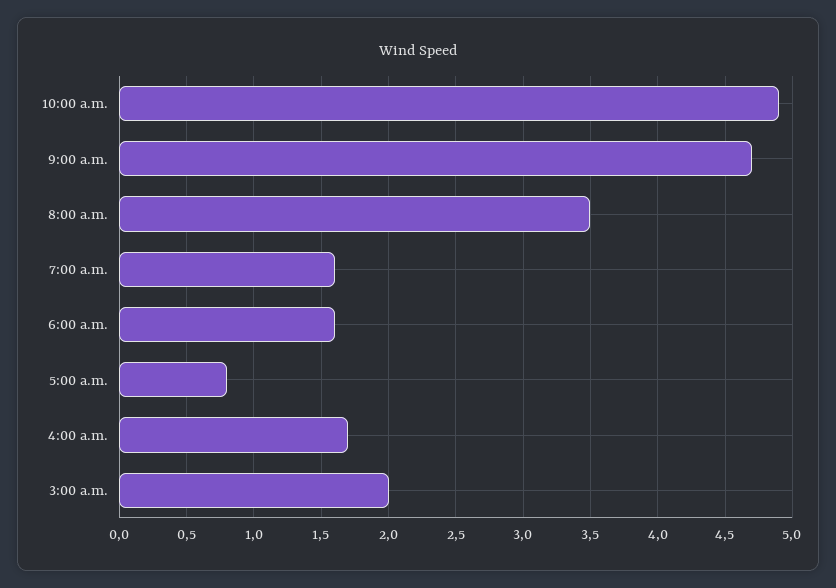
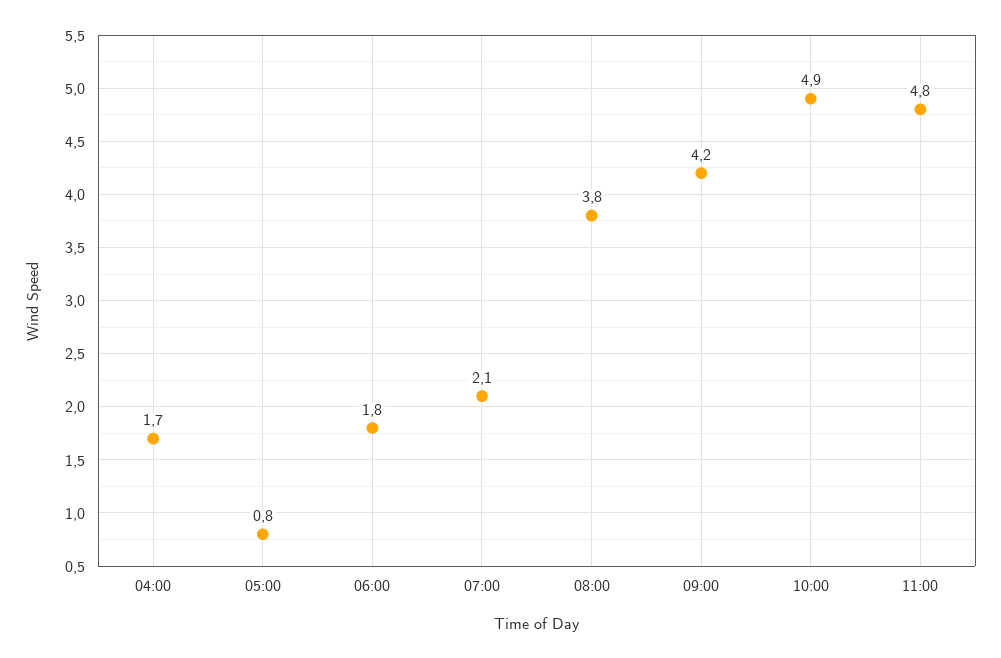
9:00 a.m.: 4.7 -> 4.2
8:00 a.m.: 3.5 -> 3.8
7:00 a.m.: 1.6 -> 2.1
6:00 a.m.: 1.6 -> 1.8
3:00 a.m.: 2 -> none
11:00: none -> 4.8

